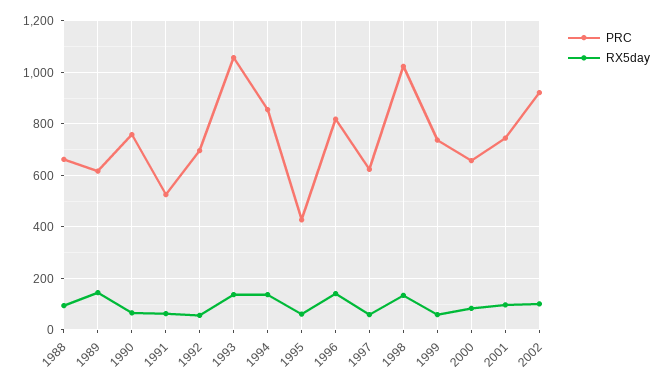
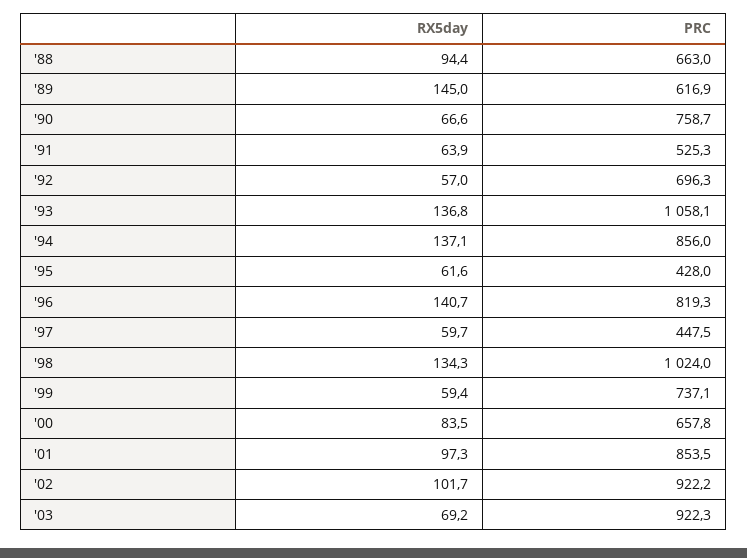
PRC, 1997: 625 -> 447.5
PRC, 2001: 750 -> 853.5
RX5day, '03: none -> 69.2
PRC, '03: none -> 922.3

